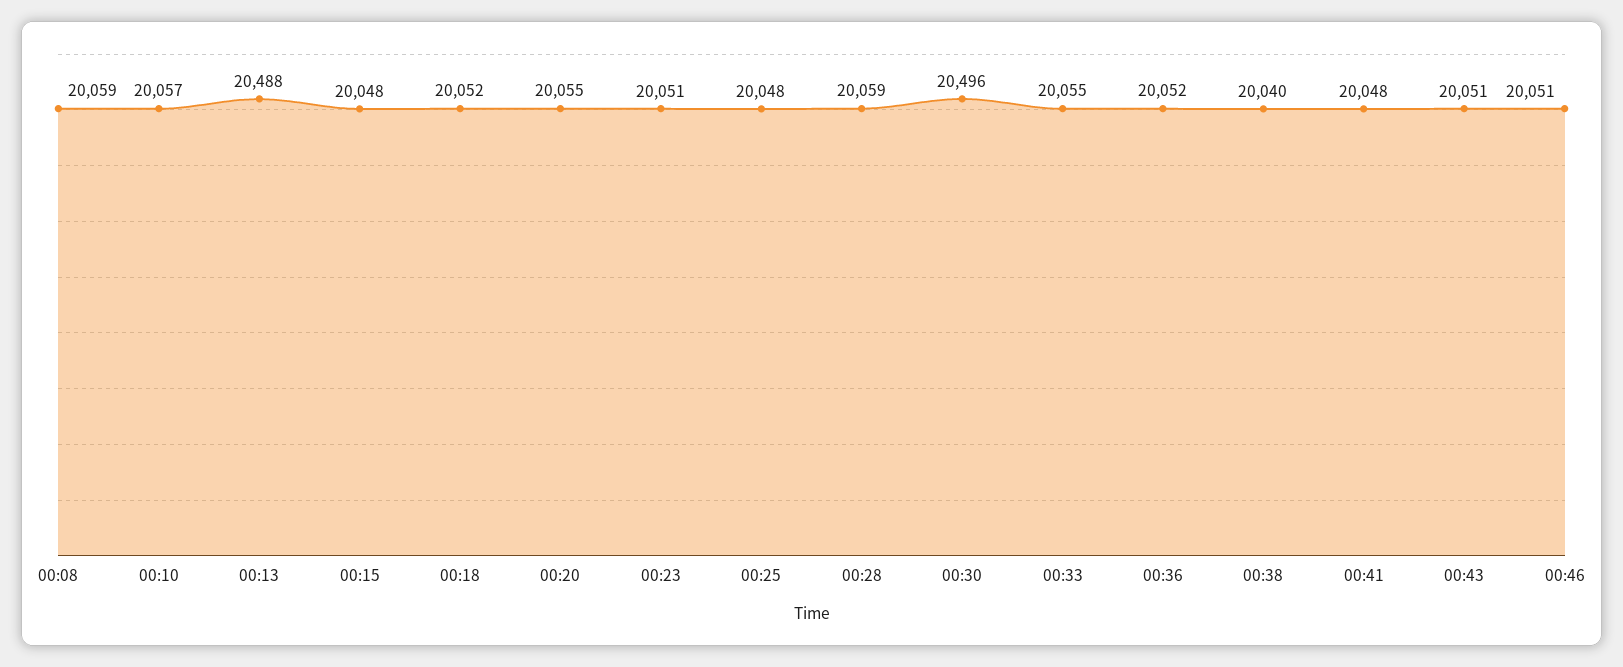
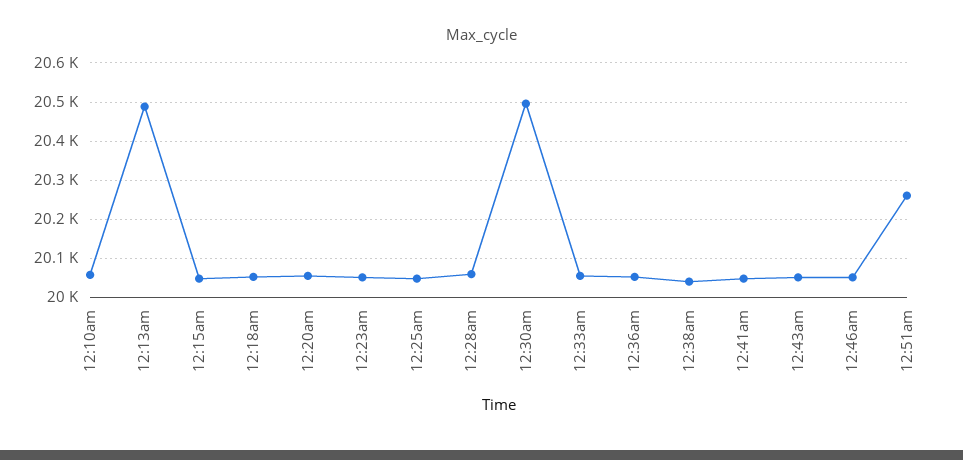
00:08: 20059 -> none
12:51am: none -> 20260

